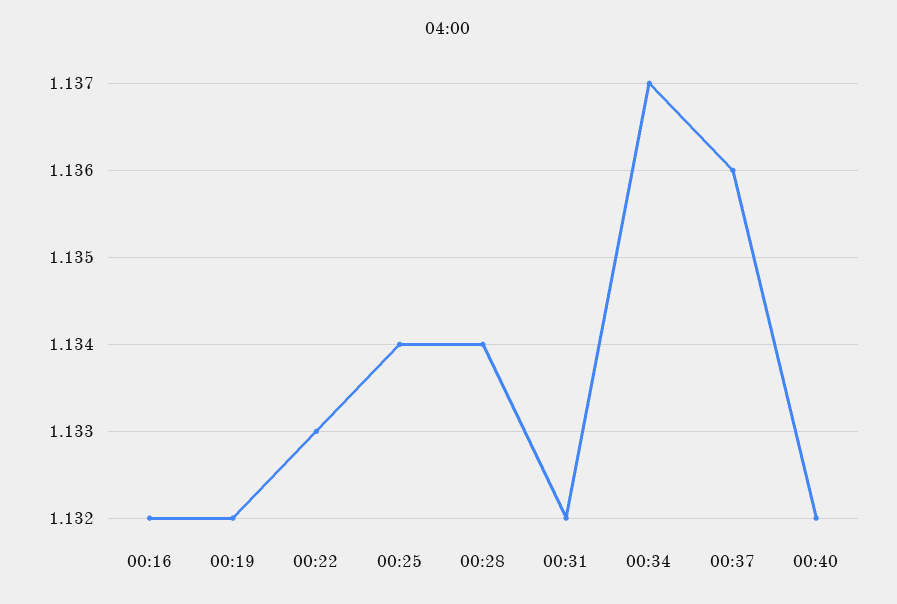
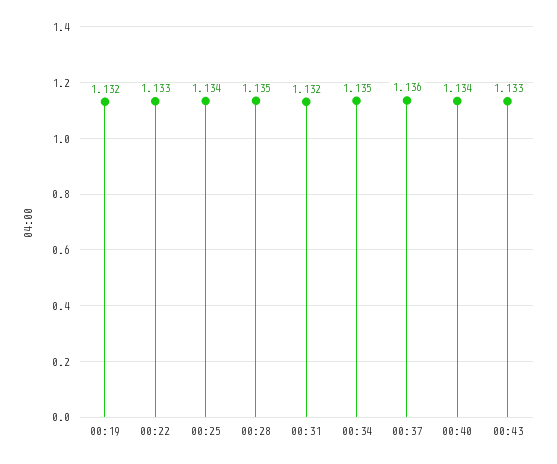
00:16: 1.132 -> none
00:28: 1.134 -> 1.135
00:34: 1.137 -> 1.135
00:40: 1.132 -> 1.134
00:43: none -> 1.133

